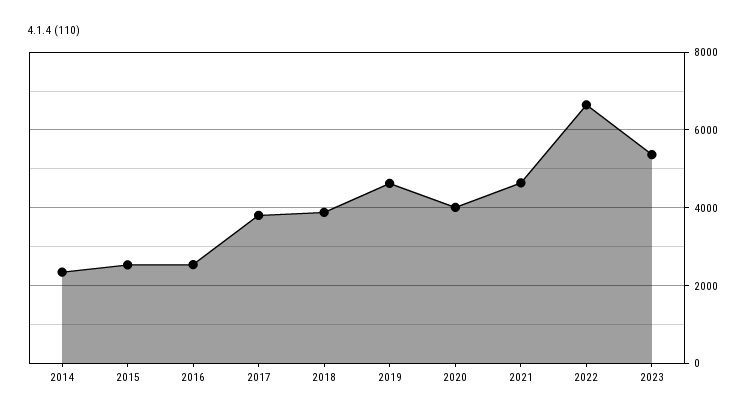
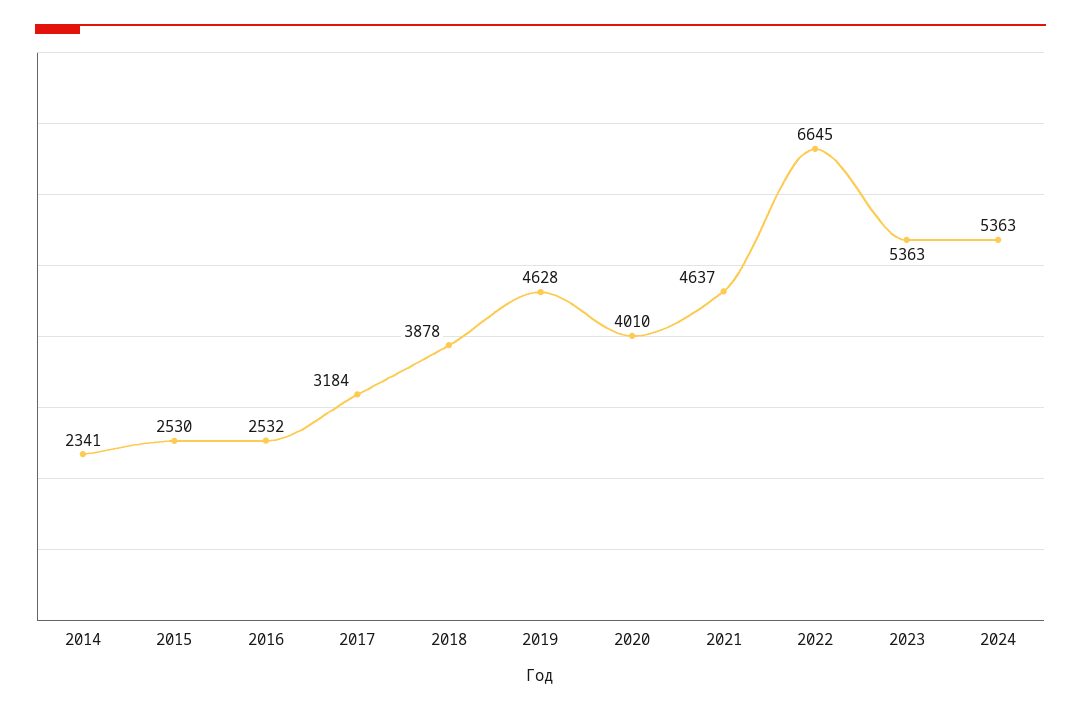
2017: 3800 -> 3184
2024: none -> 5363

